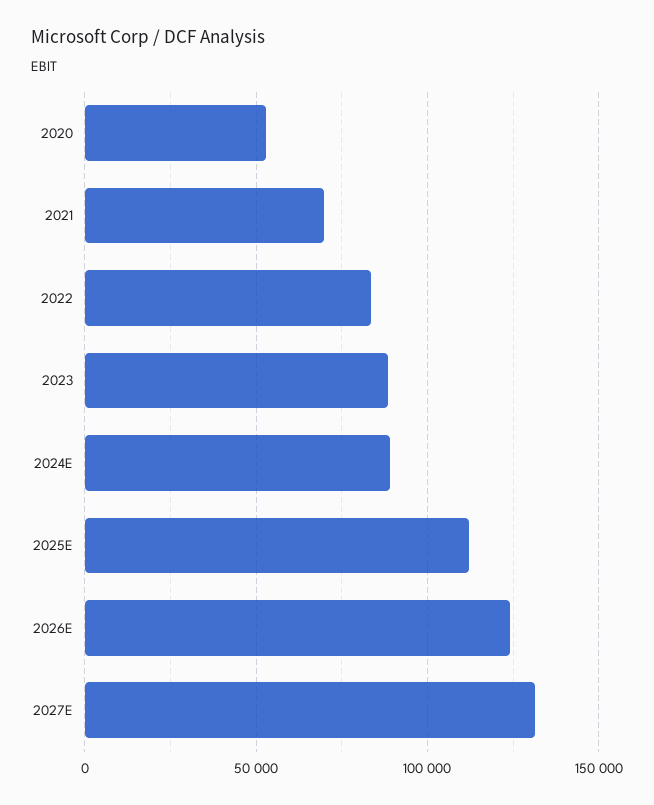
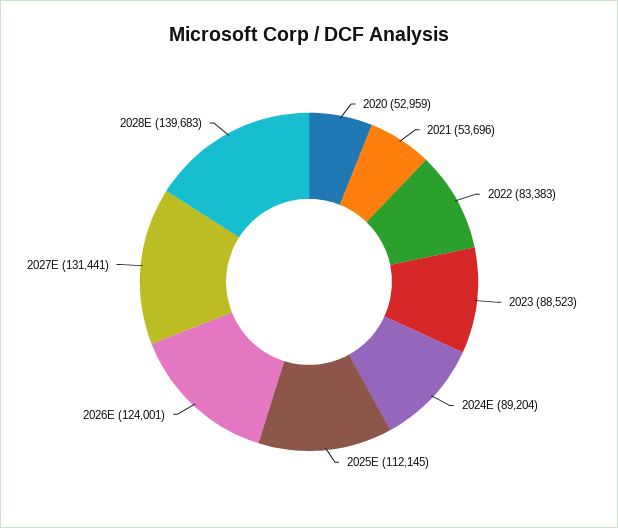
2021: 70000 -> 53696
2028E: none -> 139683

